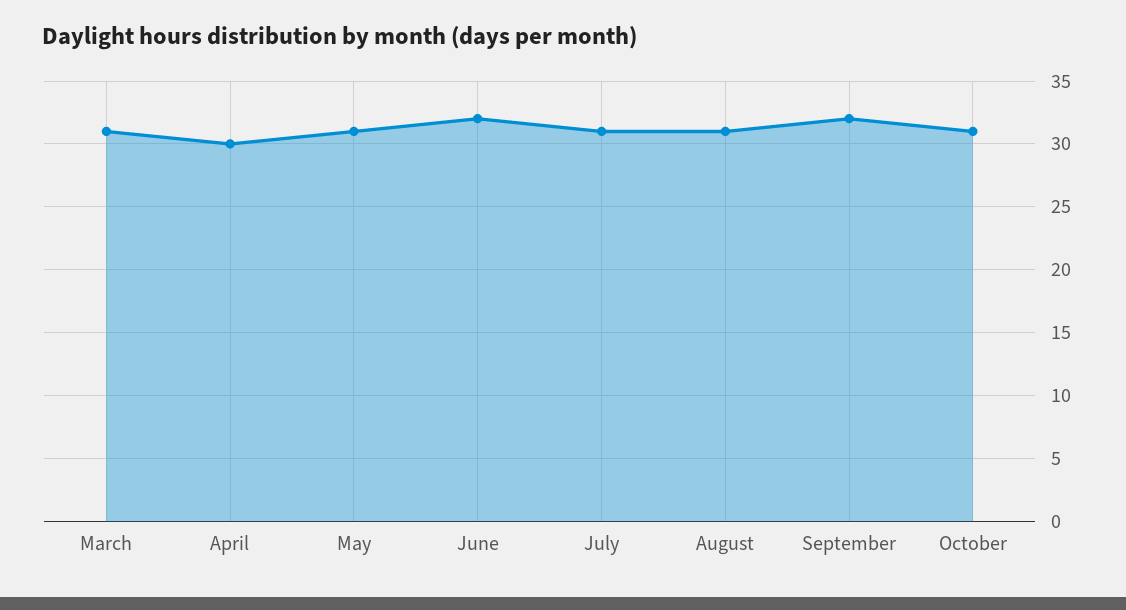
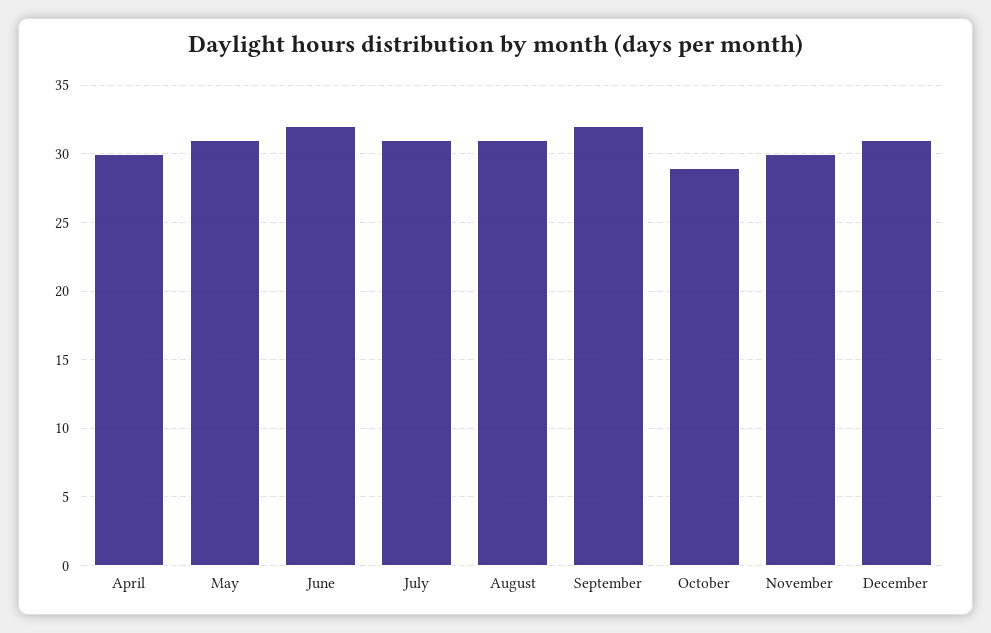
March: 31 -> none
October: 31 -> 29
November: none -> 30
December: none -> 31

